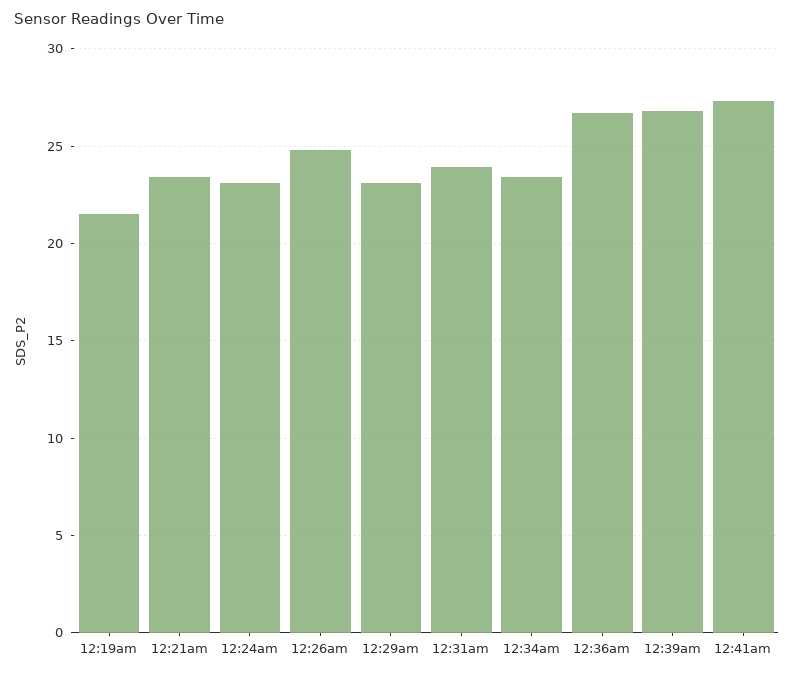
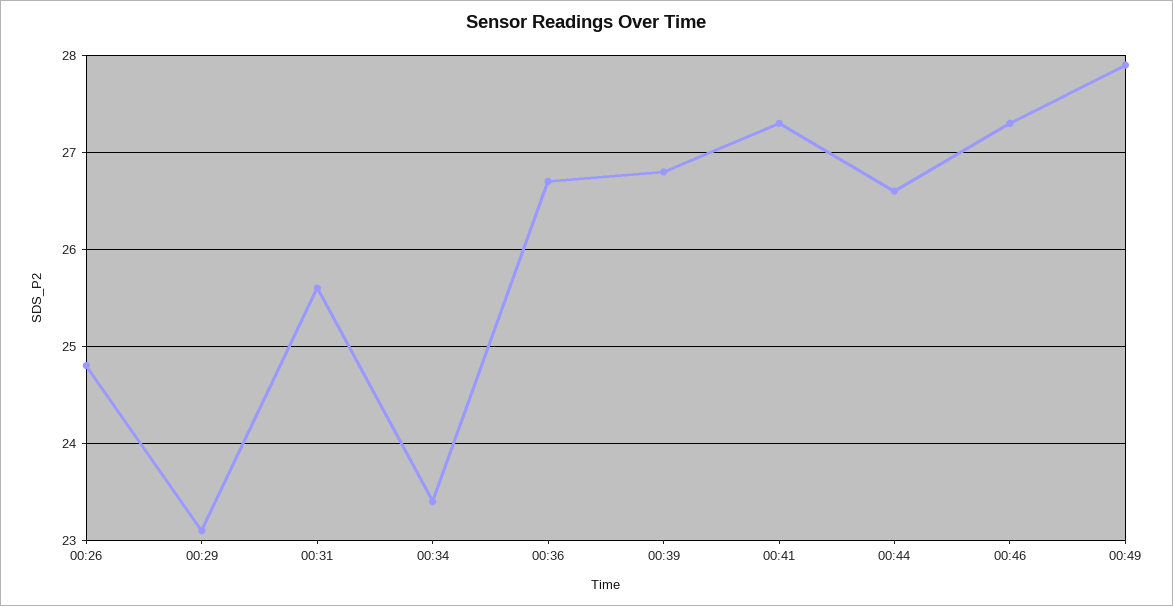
12:19am: 21.5 -> none
12:21am: 23.5 -> none
12:24am: 23 -> none
12:31am: 24 -> 25.6
00:44: none -> 26.6
00:46: none -> 27.3
00:49: none -> 27.9

